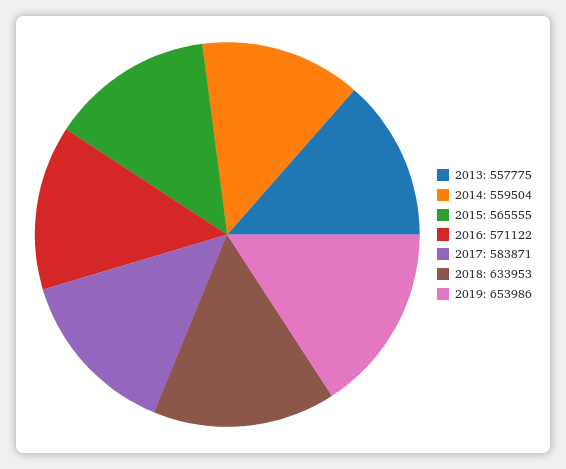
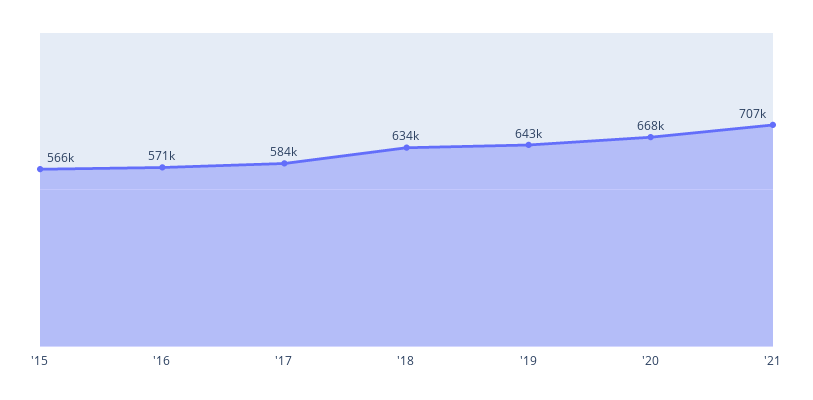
2013: 557775 -> none
2014: 559504 -> none
2019: 653986 -> 643000
'20: none -> 668000
'21: none -> 707000

